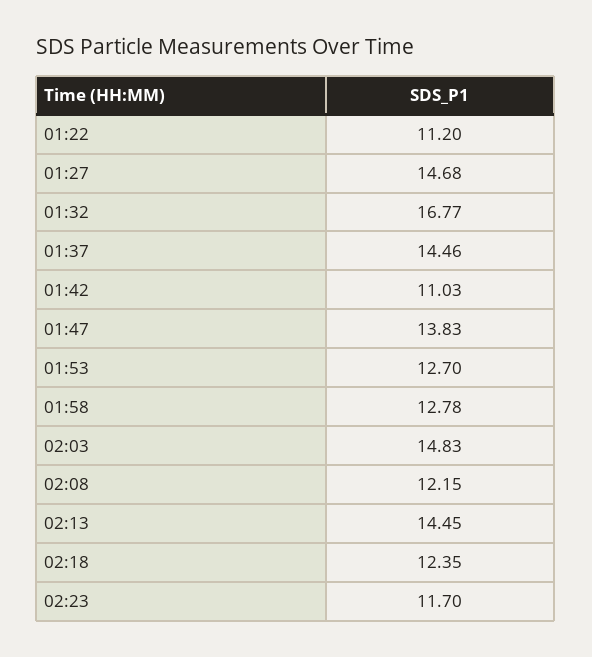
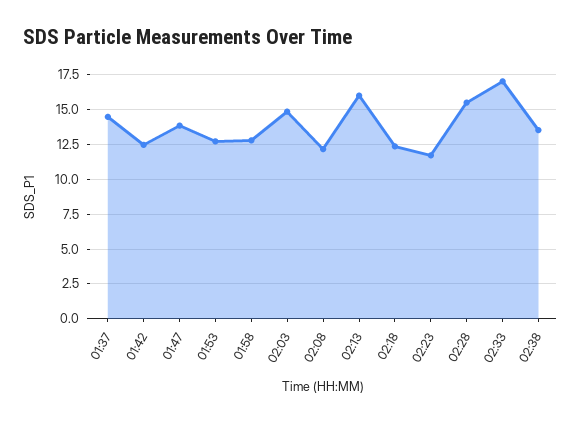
01:22: 11.2 -> none
01:27: 14.68 -> none
01:32: 16.77 -> none
01:42: 11.03 -> 12.5
02:13: 14.45 -> 16
02:28: none -> 15.5
02:33: none -> 17
02:38: none -> 13.5

